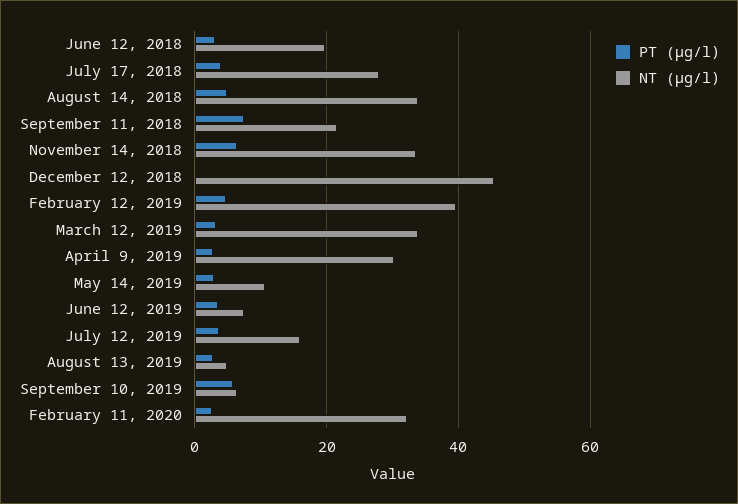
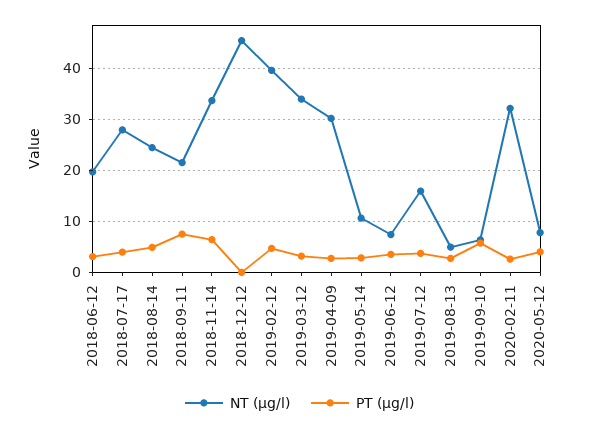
NT (µg/l), August 14, 2018: 34 -> 24
NT (µg/l), 2020-05-12: none -> 8
PT (µg/l), 2020-05-12: none -> 4

